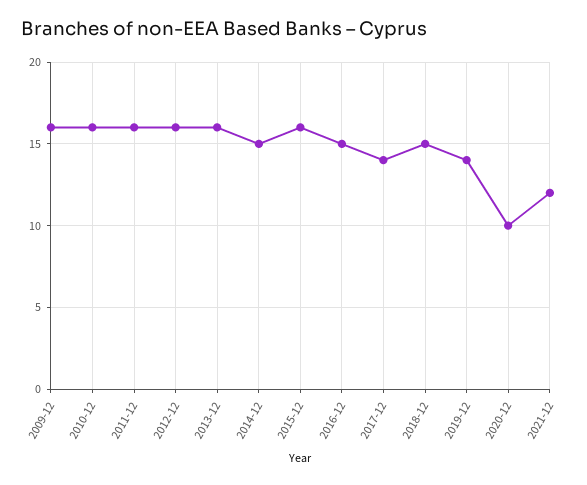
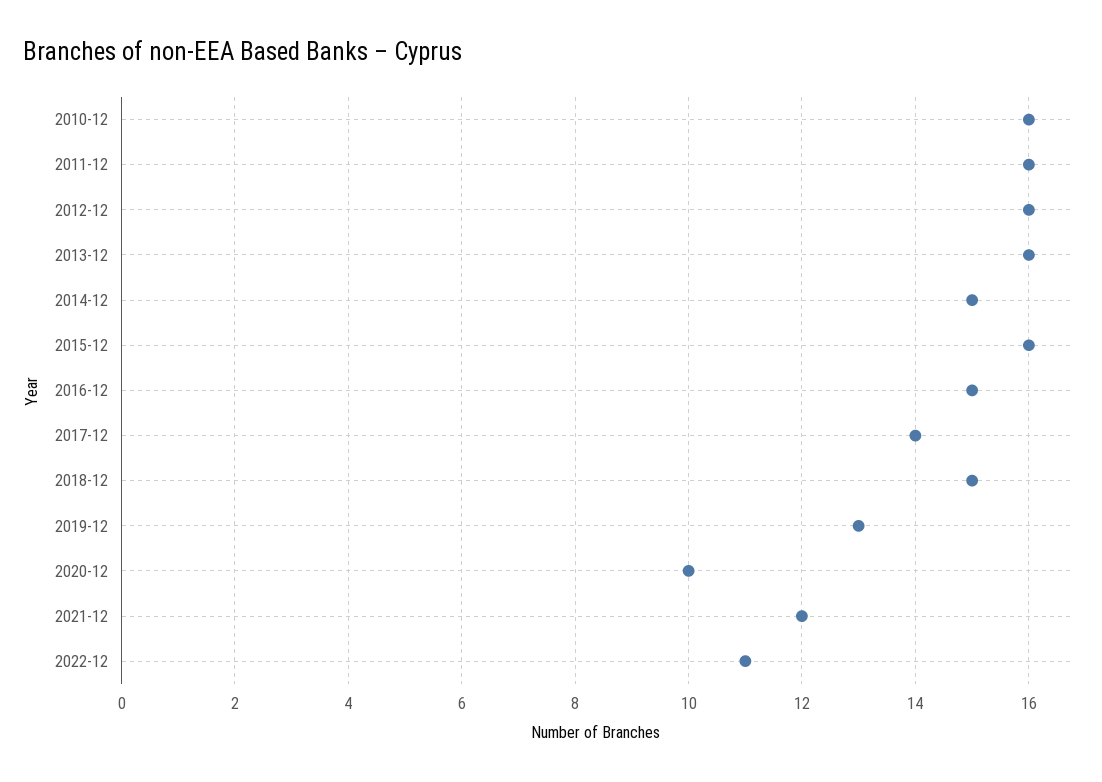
2009-12: 16 -> none
2019-12: 14 -> 13
2022-12: none -> 11

